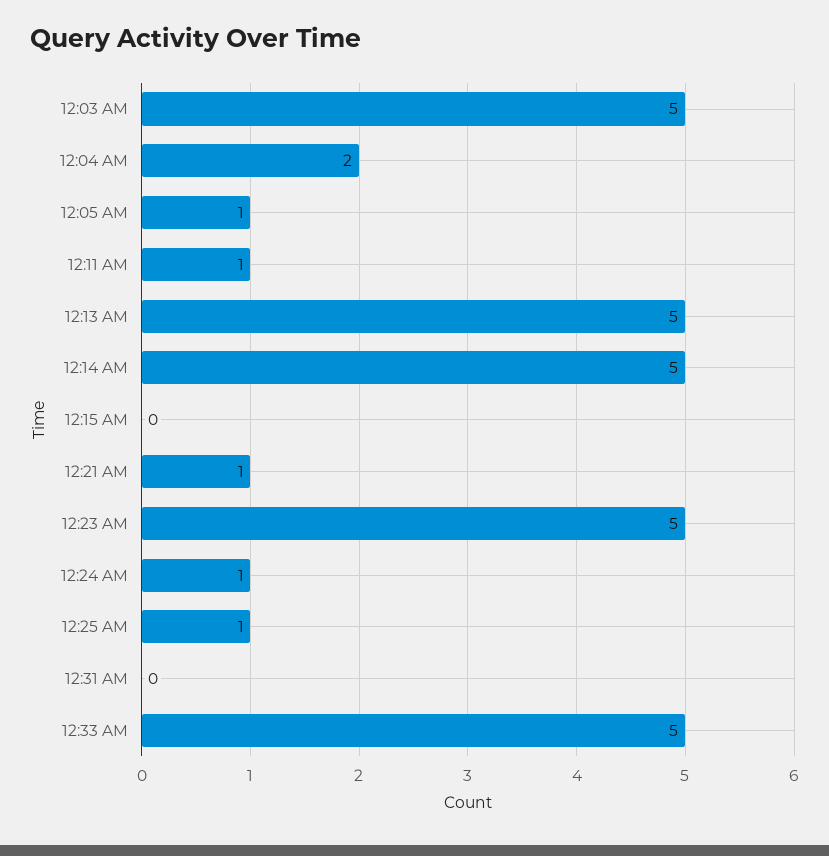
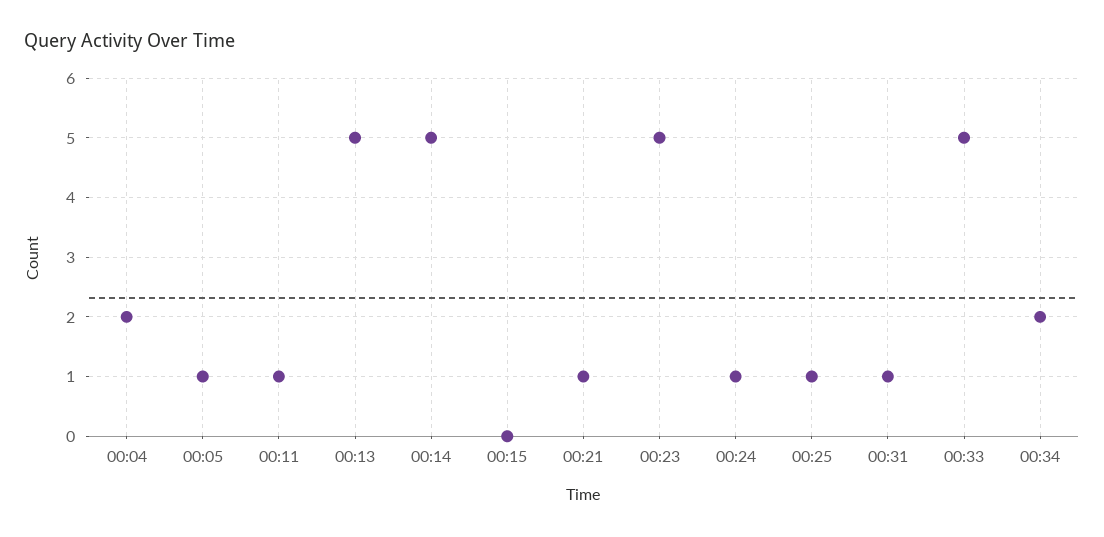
12:03 AM: 5 -> none
12:31 AM: 0 -> 1
00:34: none -> 2

